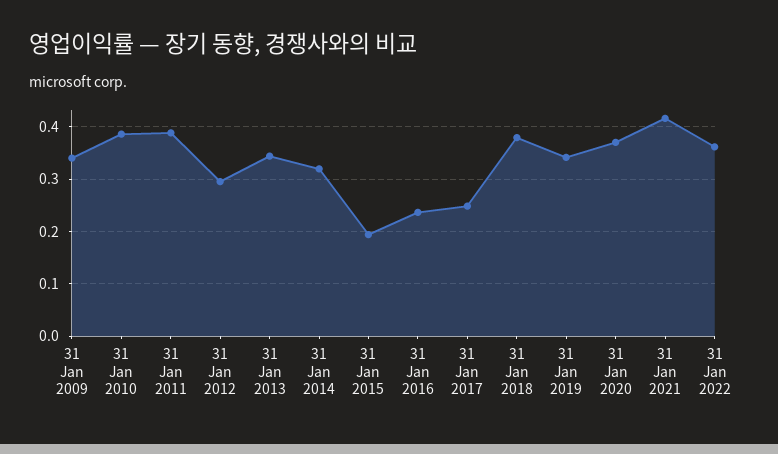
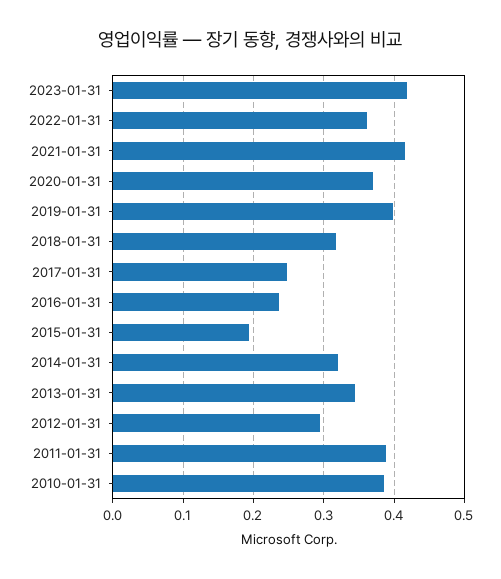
31 Jan 2009: 0.34 -> none
31 Jan 2018: 0.38 -> 0.32
31 Jan 2019: 0.34 -> 0.4
2023-01-31: none -> 0.42

